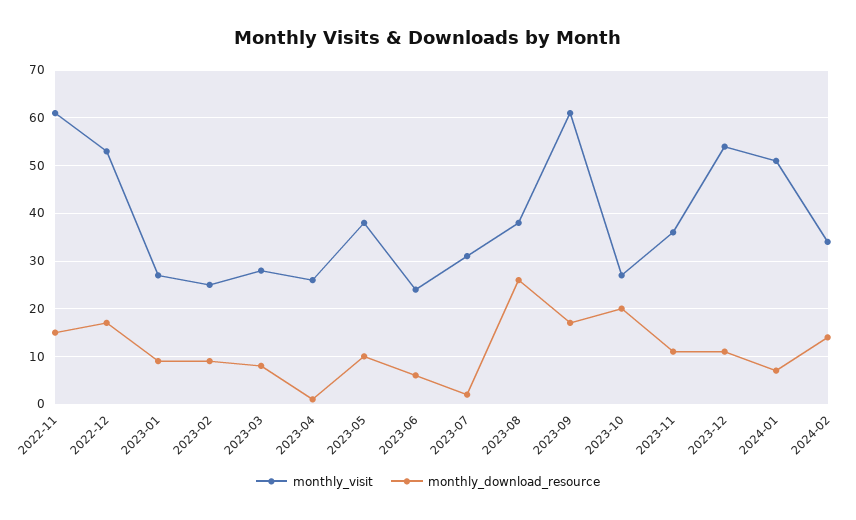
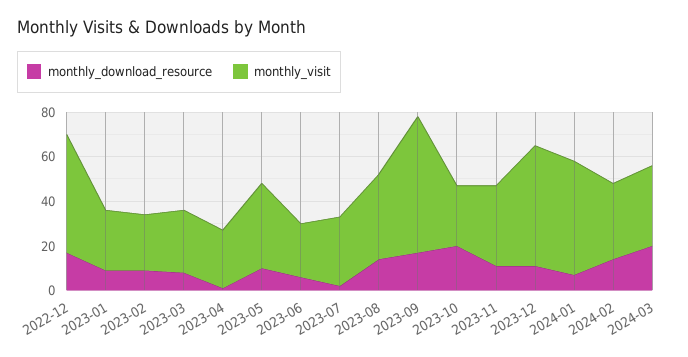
monthly_visit, 2022-11: 60 -> none
monthly_download_resource, 2022-11: 15 -> none
monthly_download_resource, 2023-08: 25 -> 15
monthly_download_resource, 2024-03: none -> 20
monthly_visit, 2024-03: none -> 35

